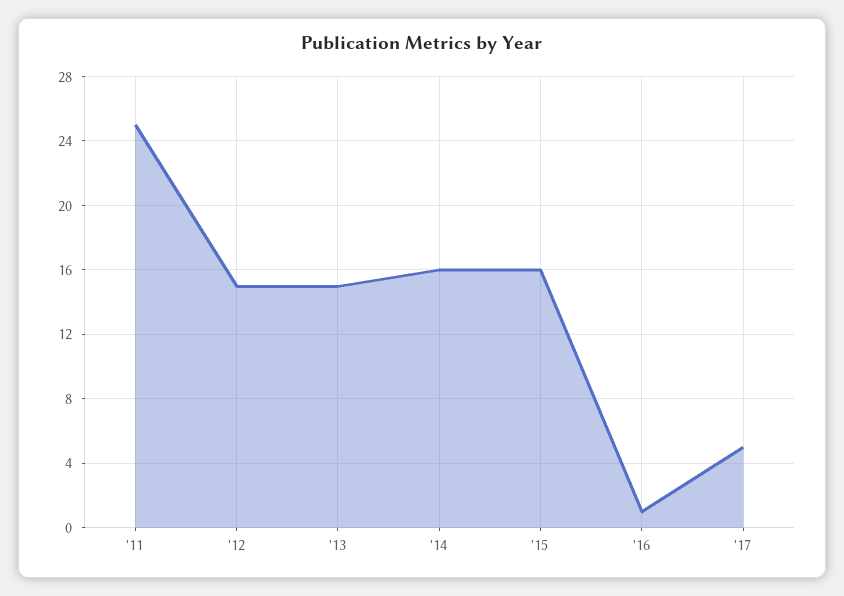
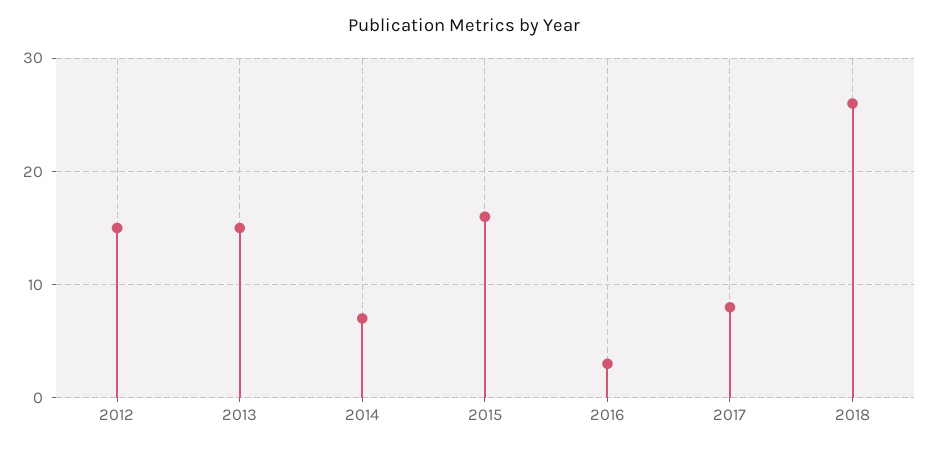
'11: 25 -> none
'14: 16 -> 7
'16: 1 -> 3
'17: 5 -> 8
2018: none -> 26

